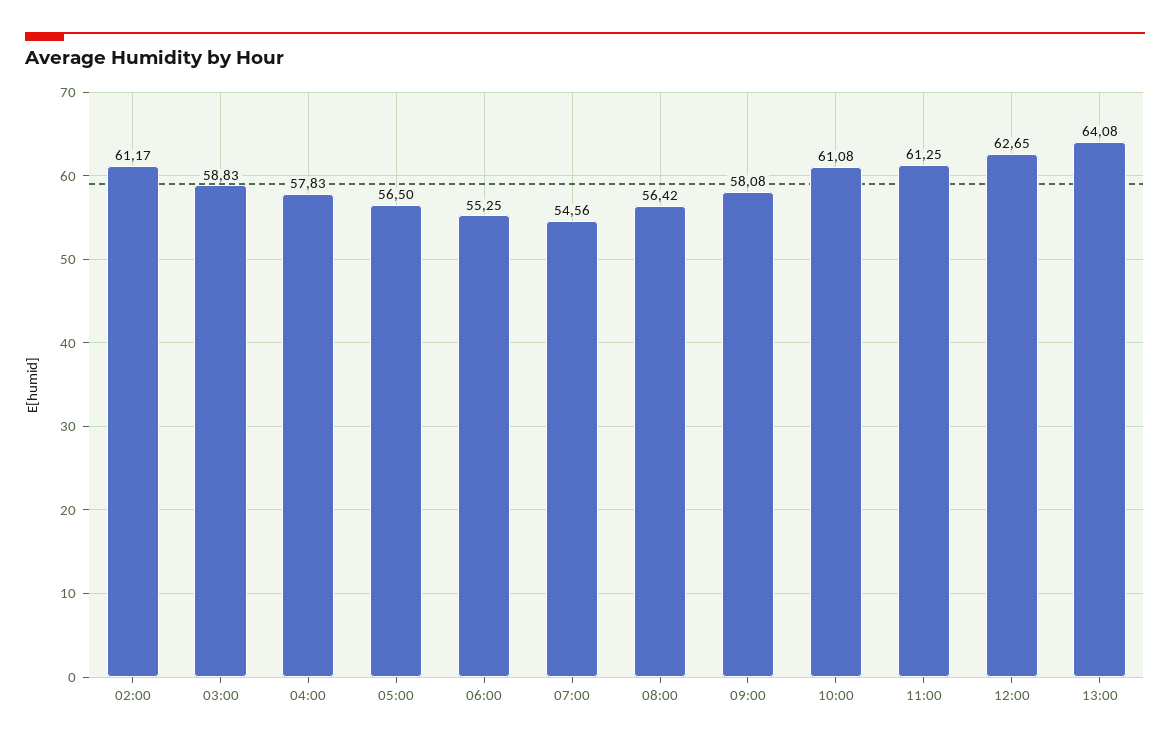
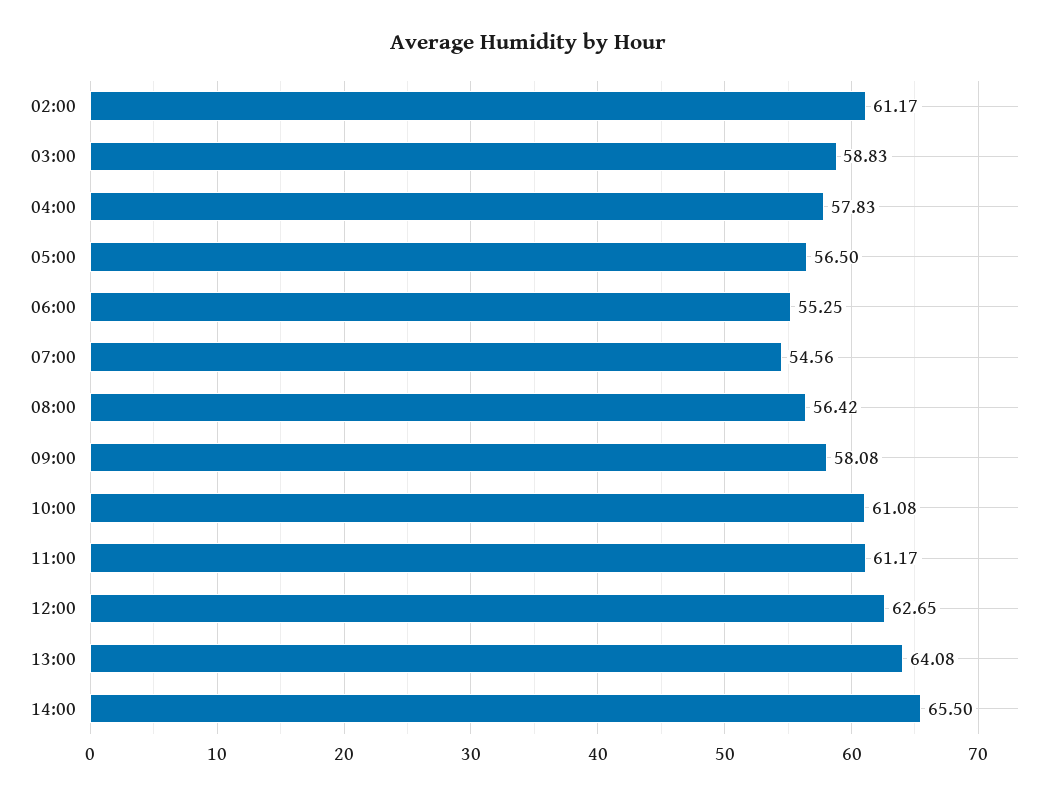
11:00: 61.25 -> 61.17
14:00: none -> 65.5

